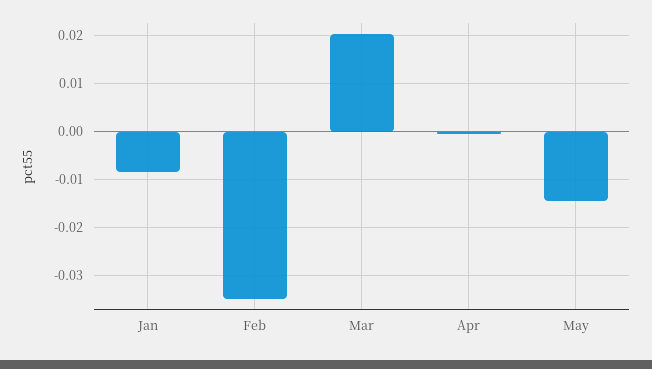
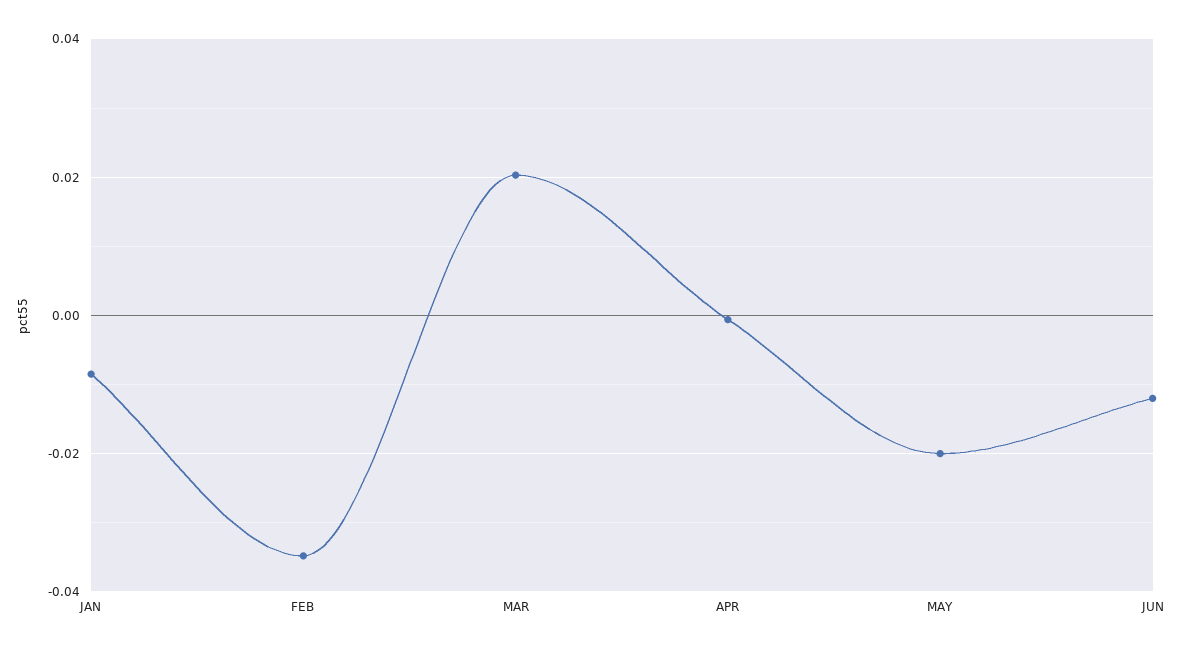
May: -0.014 -> -0.02
JUN: none -> -0.012

